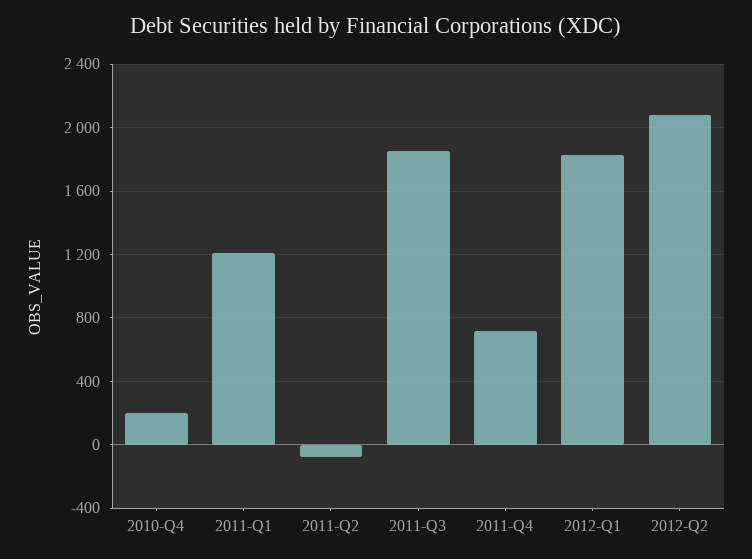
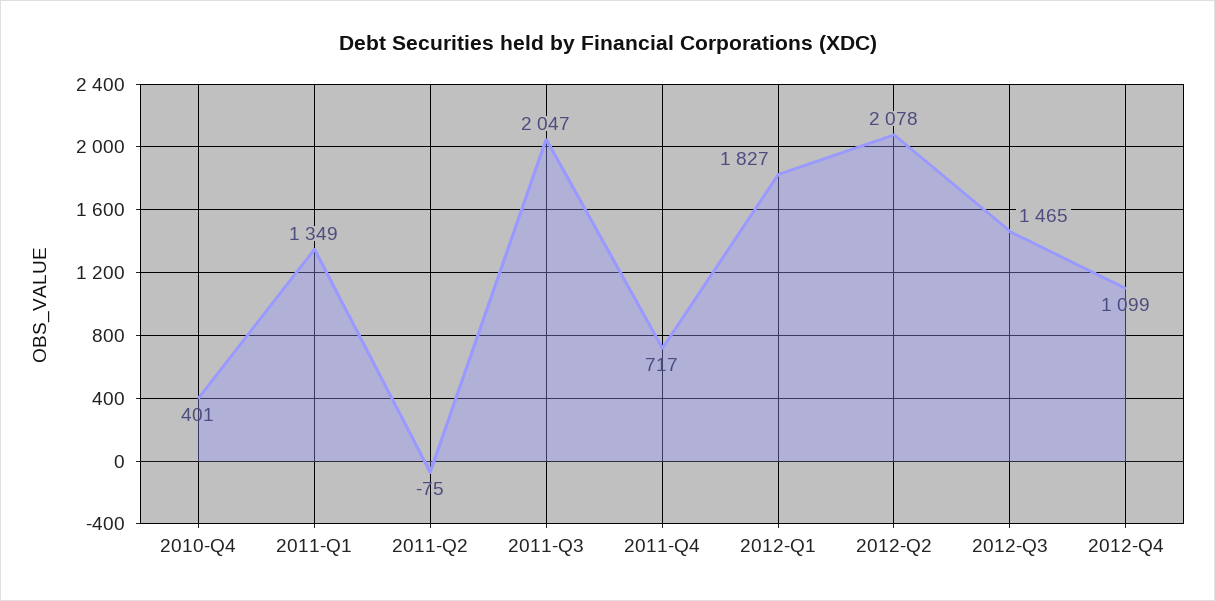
2010-Q4: 200 -> 401
2011-Q1: 1200 -> 1349
2011-Q3: 1850 -> 2047
2012-Q3: none -> 1465
2012-Q4: none -> 1099

